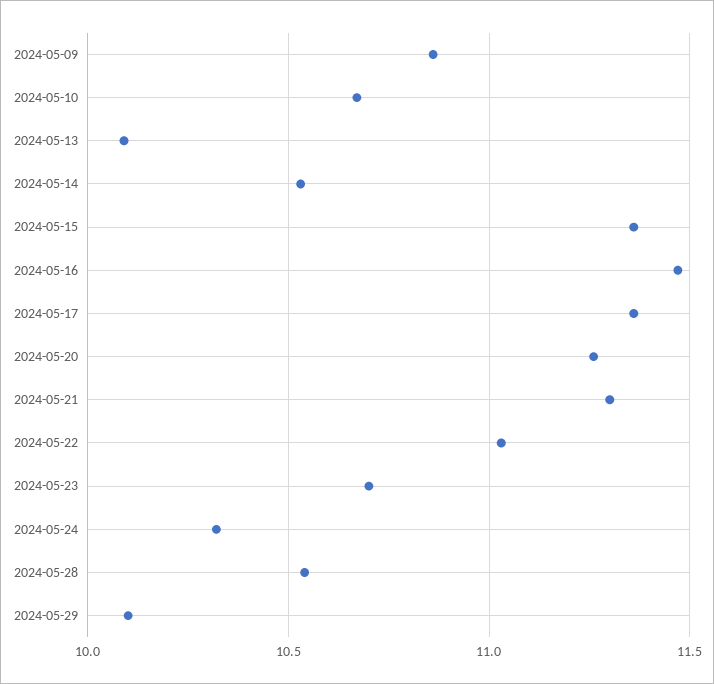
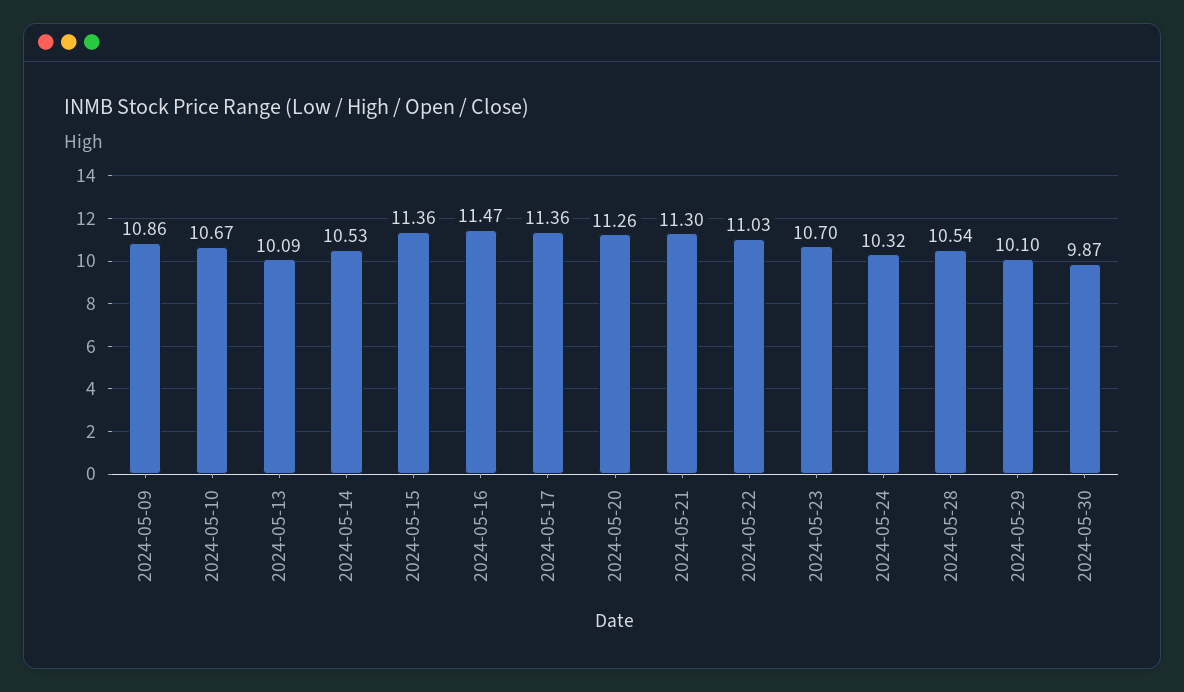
2024-05-30: none -> 9.87

